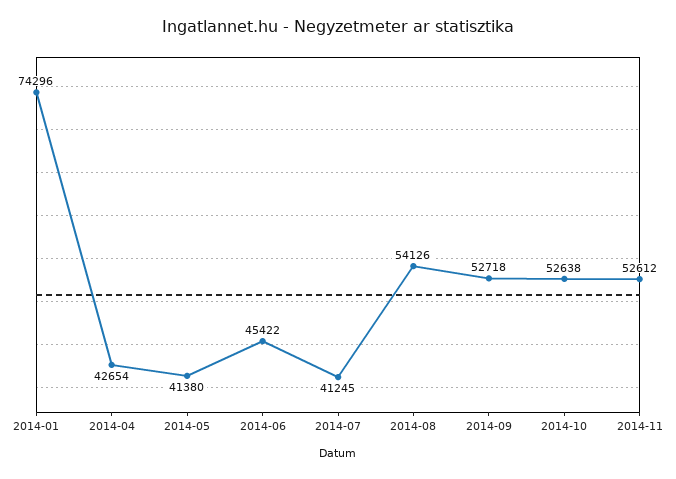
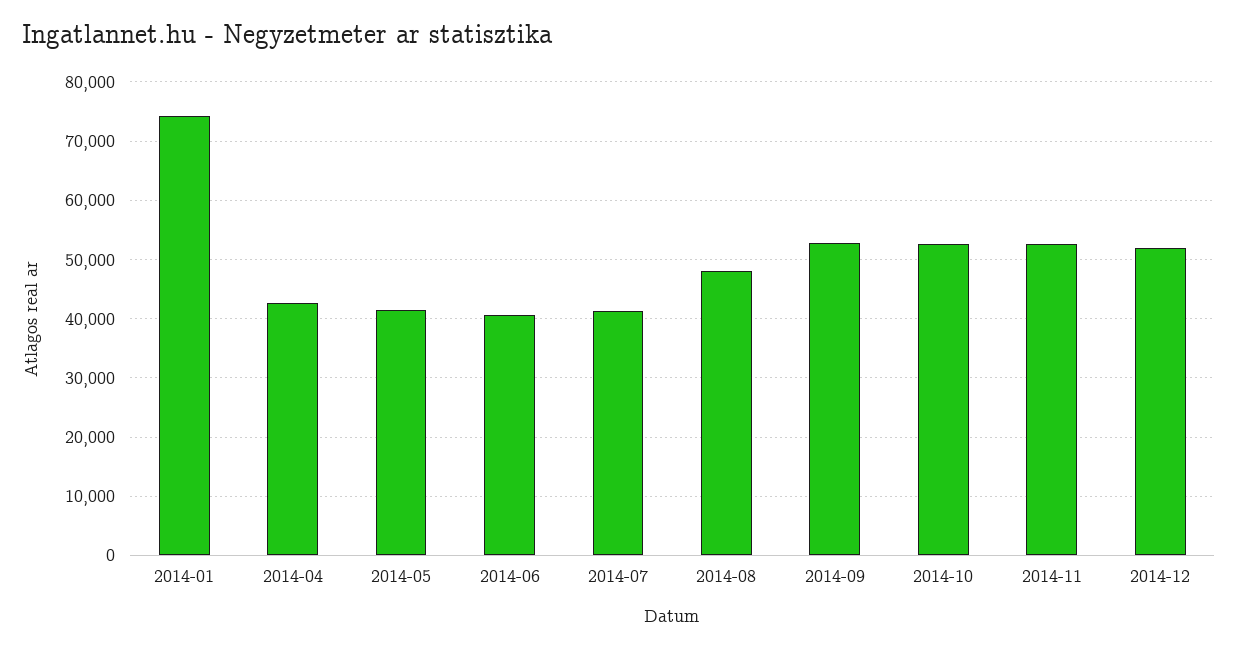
2014-06: 45422 -> 40000
2014-08: 54126 -> 48000
2014-12: none -> 52000

